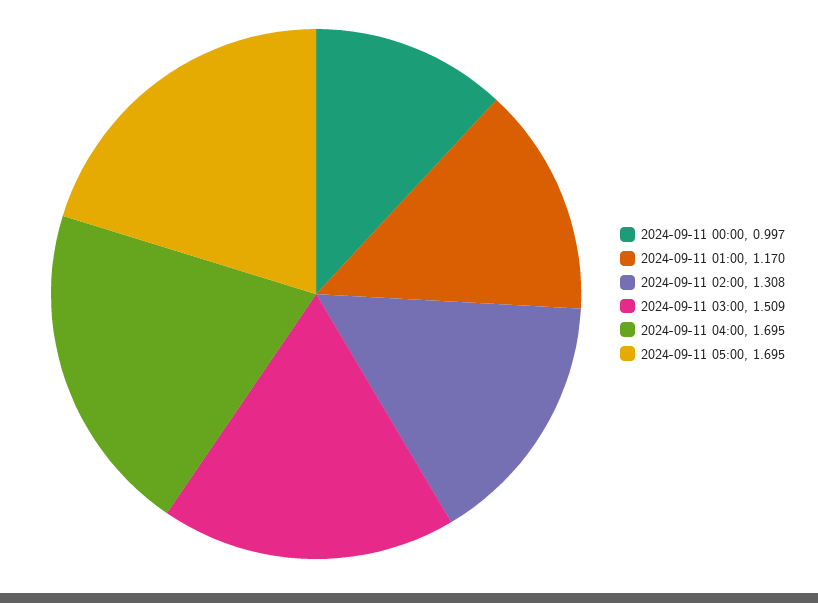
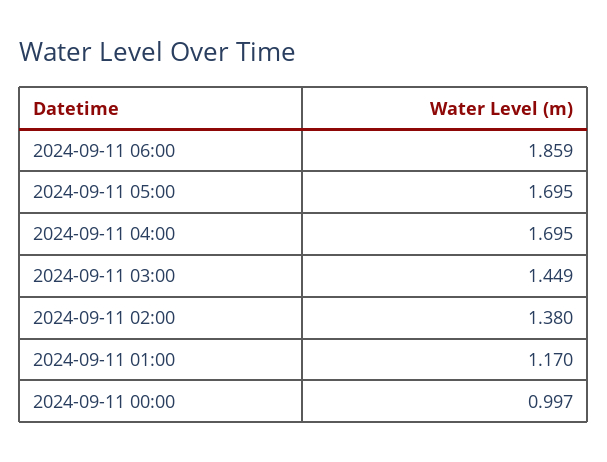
2024-09-11 02:00: 1.308 -> 1.38
2024-09-11 03:00: 1.509 -> 1.449
2024-09-11 06:00: none -> 1.859

